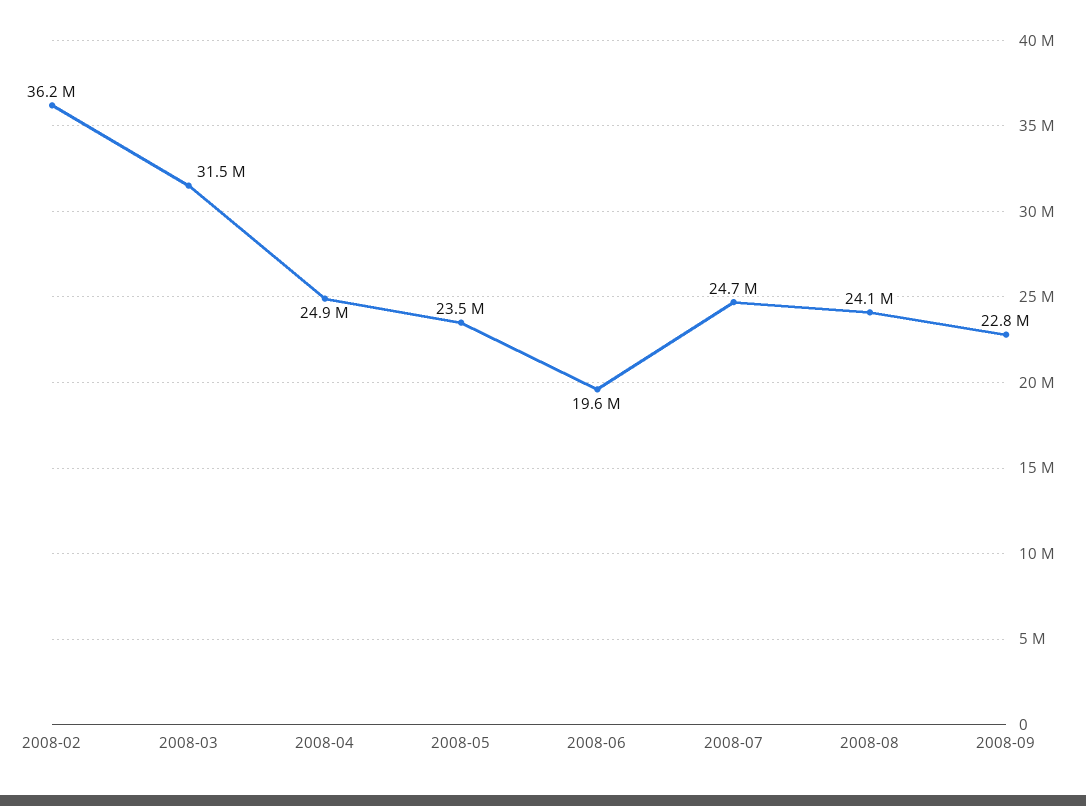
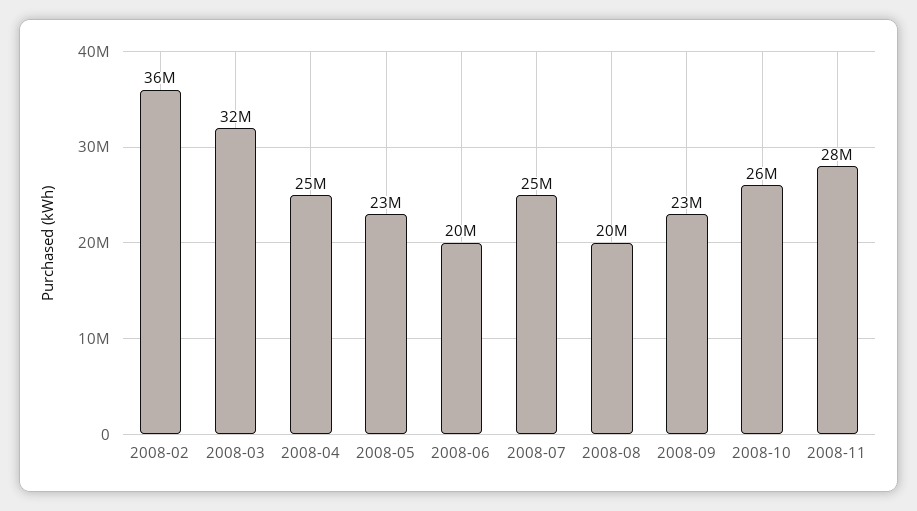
2008-08: 24100000 -> 20000000
2008-10: none -> 26000000
2008-11: none -> 28000000

